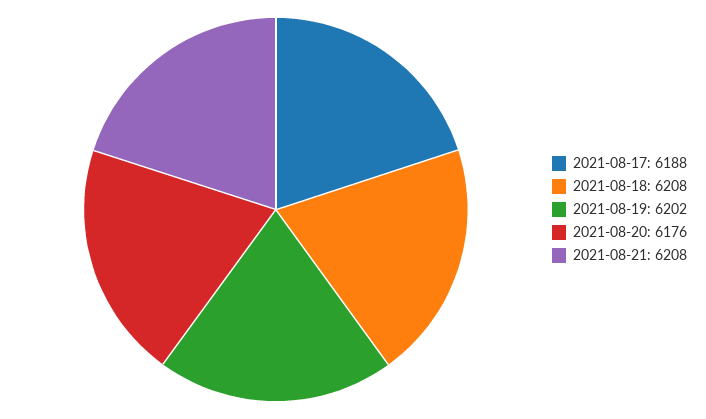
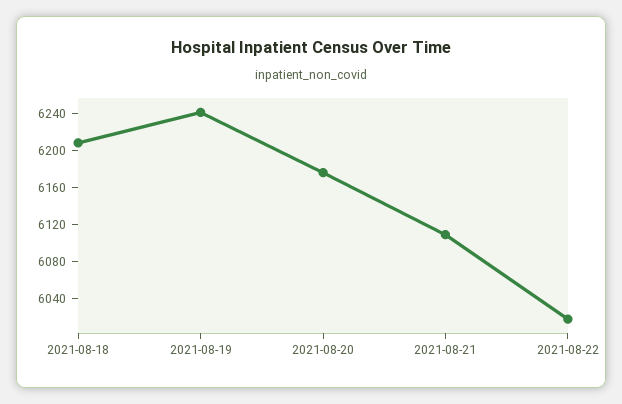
2021-08-17: 6188 -> none
2021-08-19: 6202 -> 6240
2021-08-21: 6208 -> 6110
2021-08-22: none -> 6020

